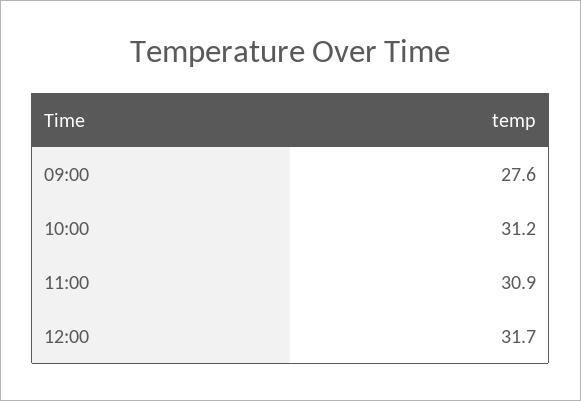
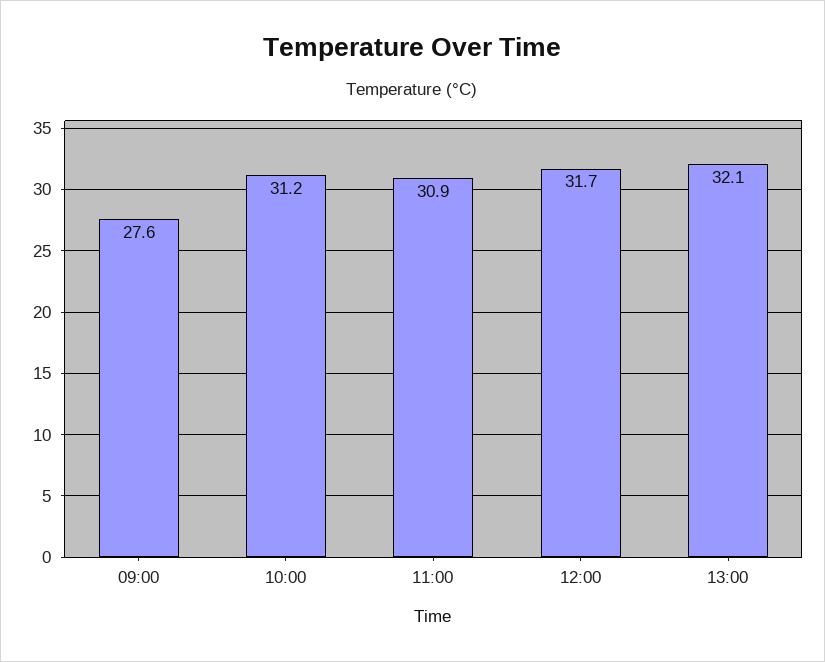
13:00: none -> 32.1

